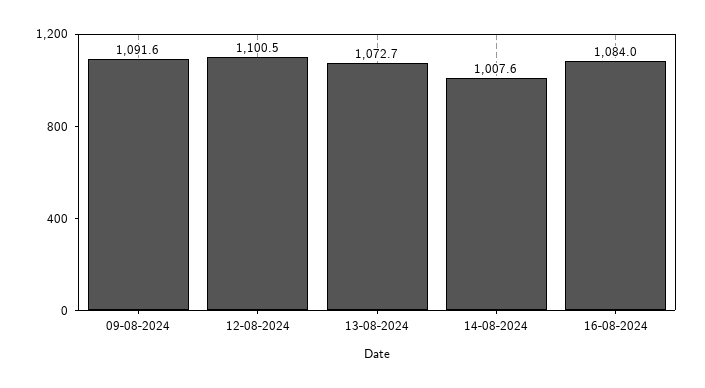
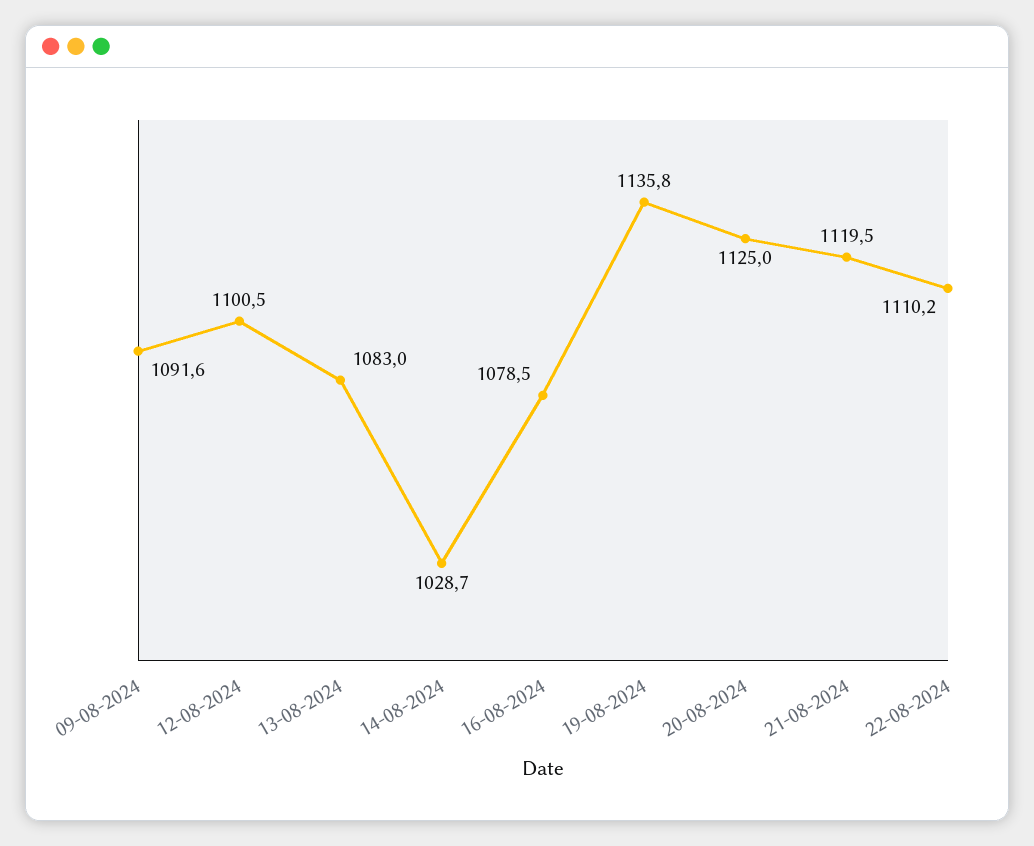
13-08-2024: 1072.7 -> 1083
14-08-2024: 1007.6 -> 1028.7
16-08-2024: 1084 -> 1078.5
19-08-2024: none -> 1135.8
20-08-2024: none -> 1125
21-08-2024: none -> 1119.5
22-08-2024: none -> 1110.2

